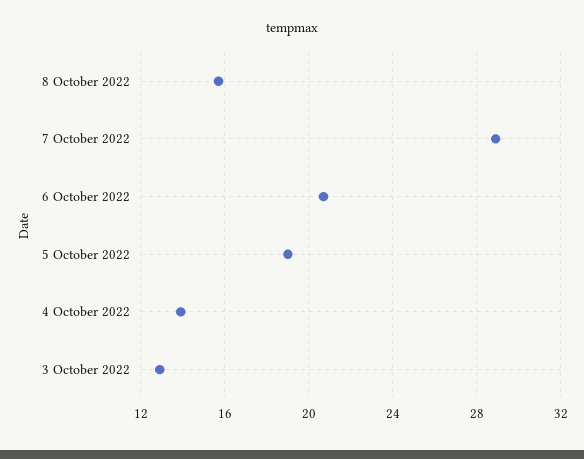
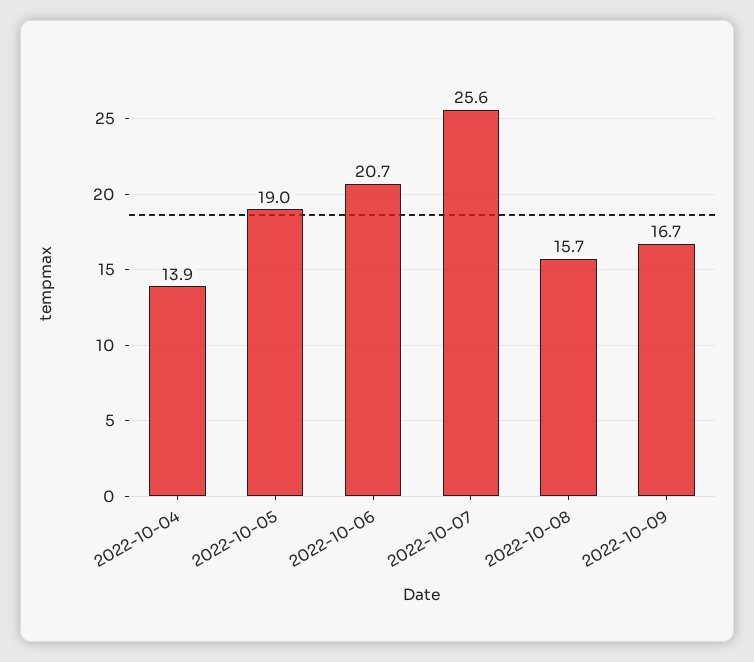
7 October 2022: 29 -> 25.6
3 October 2022: 13 -> none
2022-10-09: none -> 16.7

